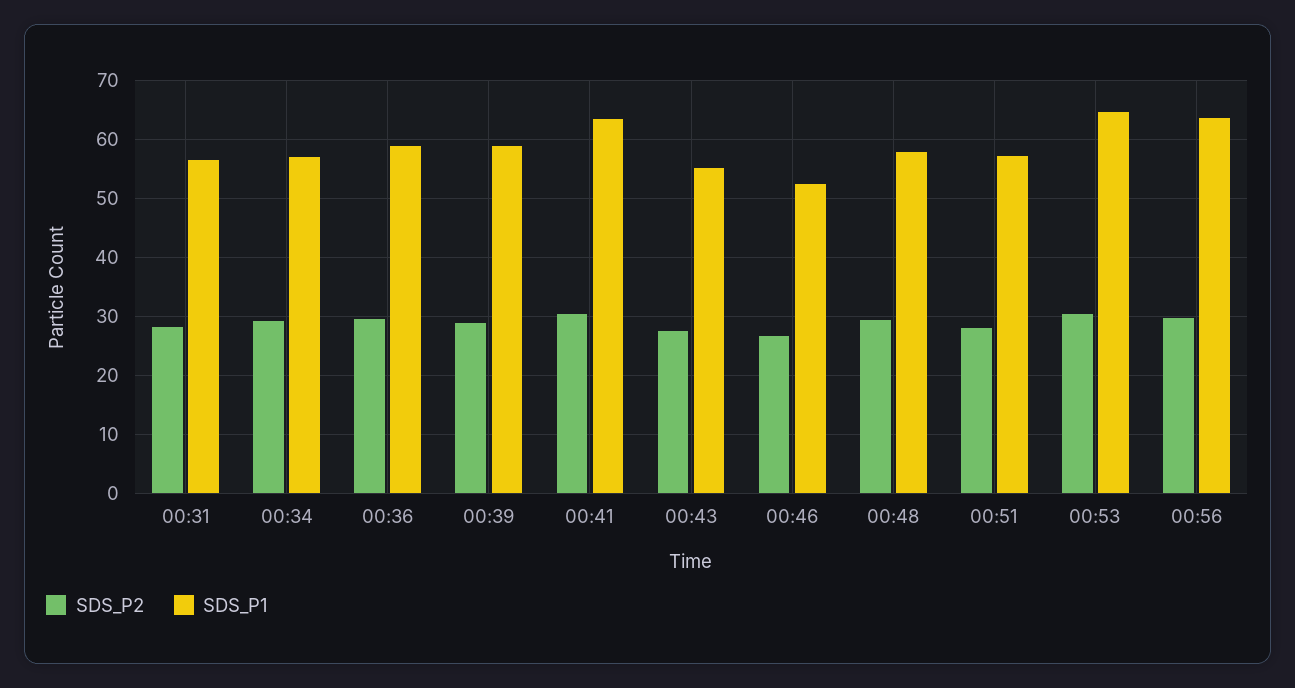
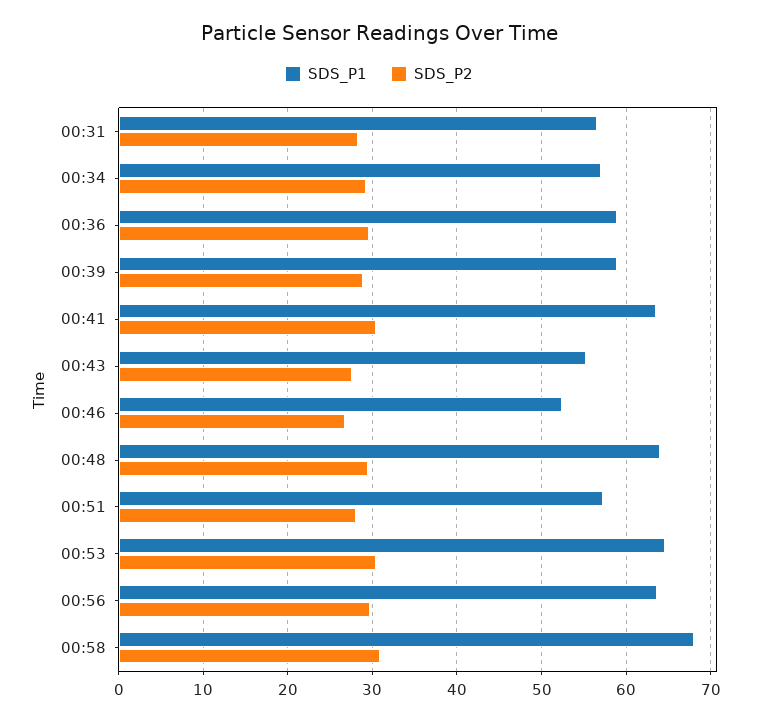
SDS_P1, 00:48: 58 -> 64
SDS_P1, 00:58: none -> 68
SDS_P2, 00:58: none -> 31

